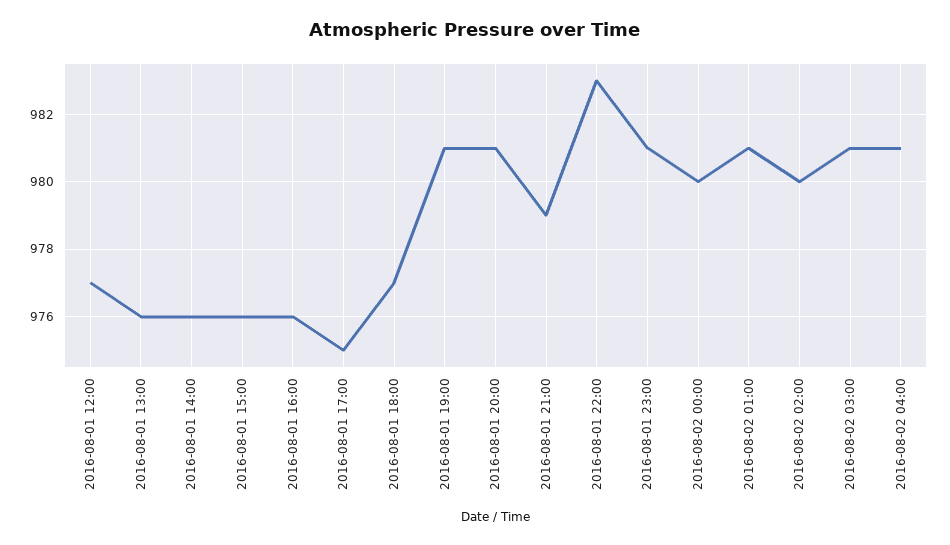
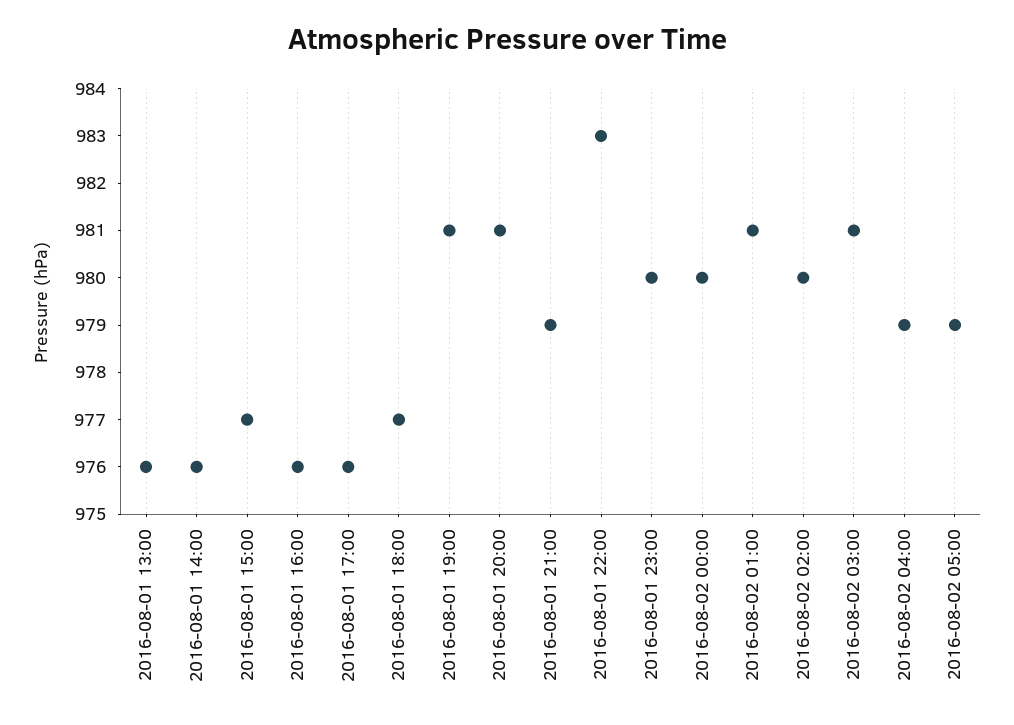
2016-08-01 12:00: 977 -> none
2016-08-01 15:00: 976 -> 977
2016-08-01 17:00: 975 -> 976
2016-08-01 23:00: 981 -> 980
2016-08-02 04:00: 981 -> 979
2016-08-02 05:00: none -> 979

